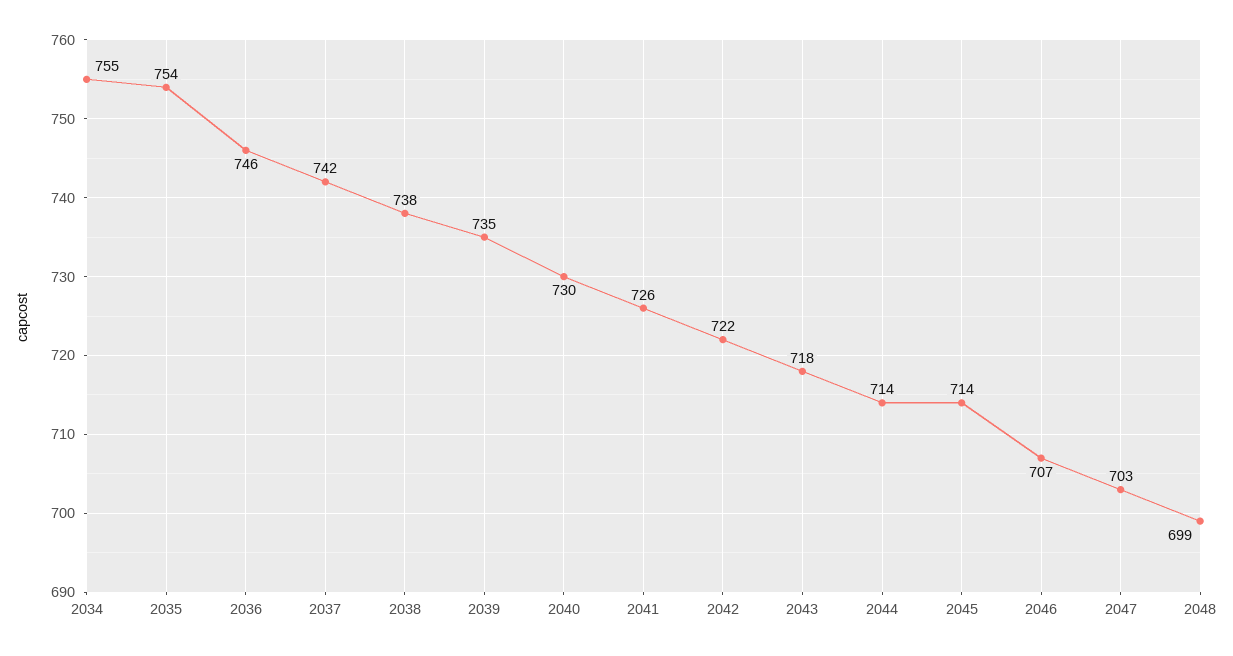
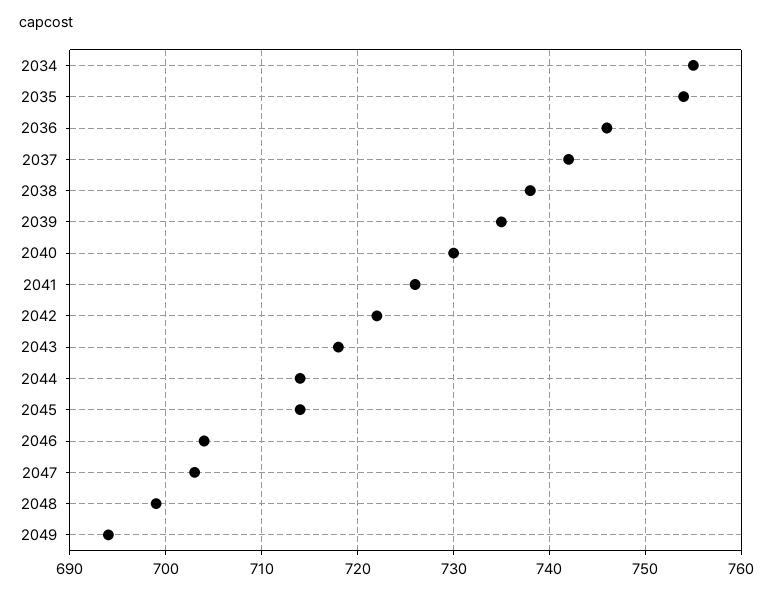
2046: 707 -> 704
2049: none -> 694

